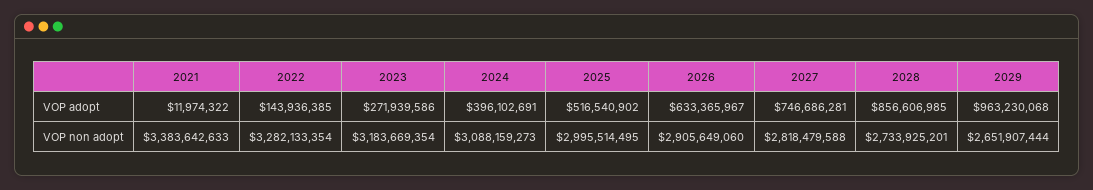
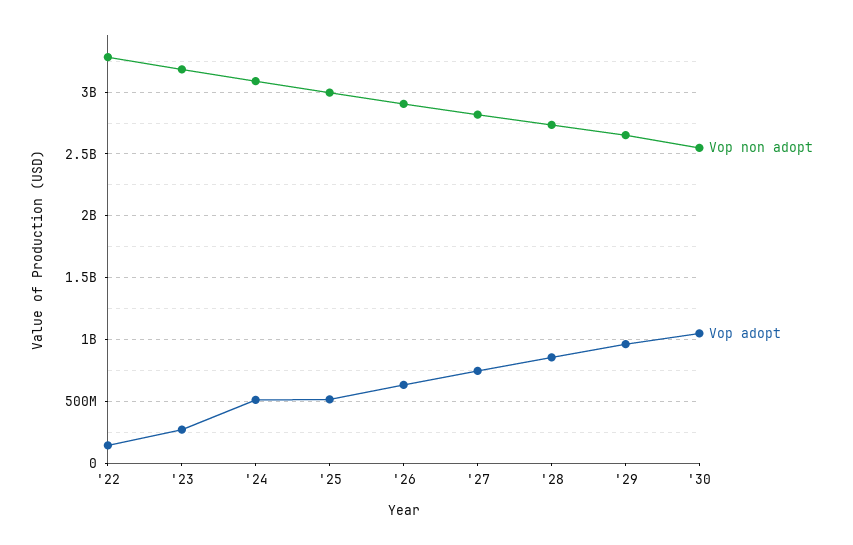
VOP adopt, 2021: 11974322 -> none
VOP adopt, 2024: 396102691 -> 500000000
VOP non adopt, 2021: 3383642633 -> none
VOP non adopt, '30: none -> 2550000000
VOP adopt, '30: none -> 1050000000

